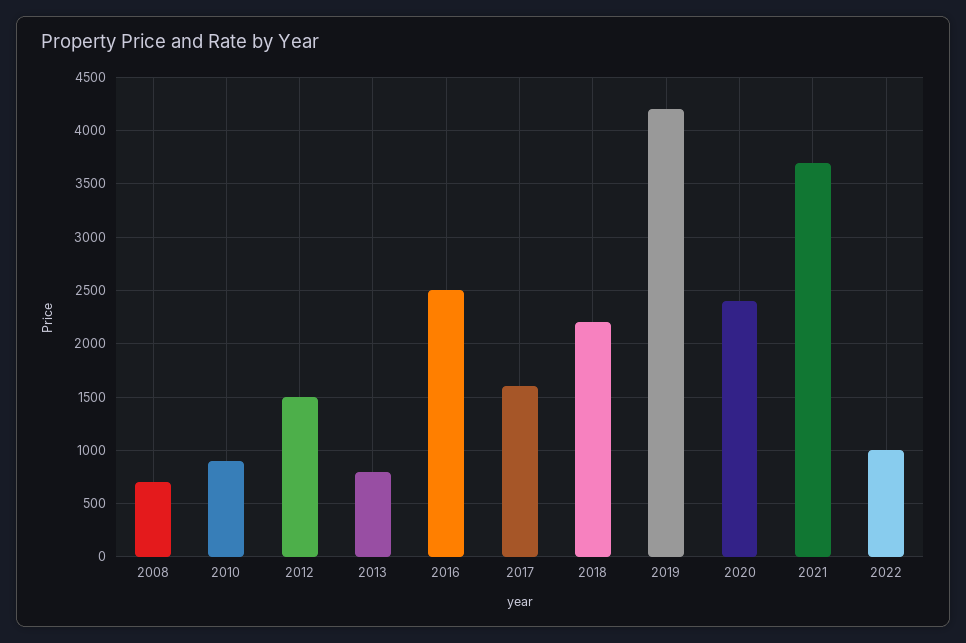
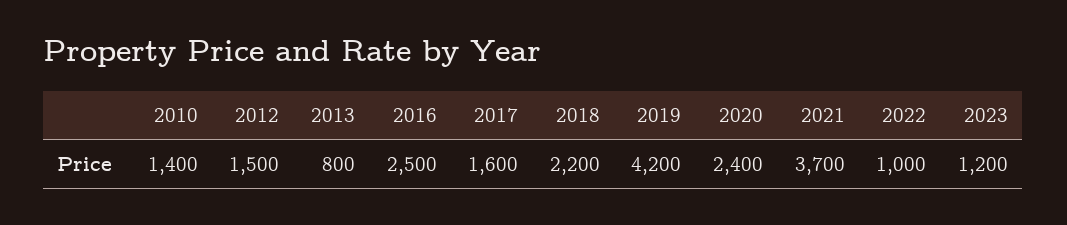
2008: 700 -> none
2010: 900 -> 1400
2023: none -> 1200

